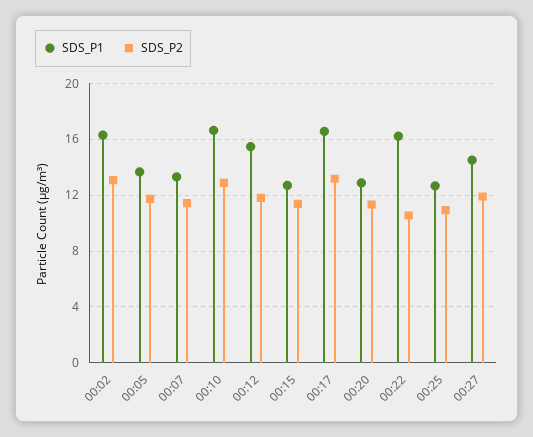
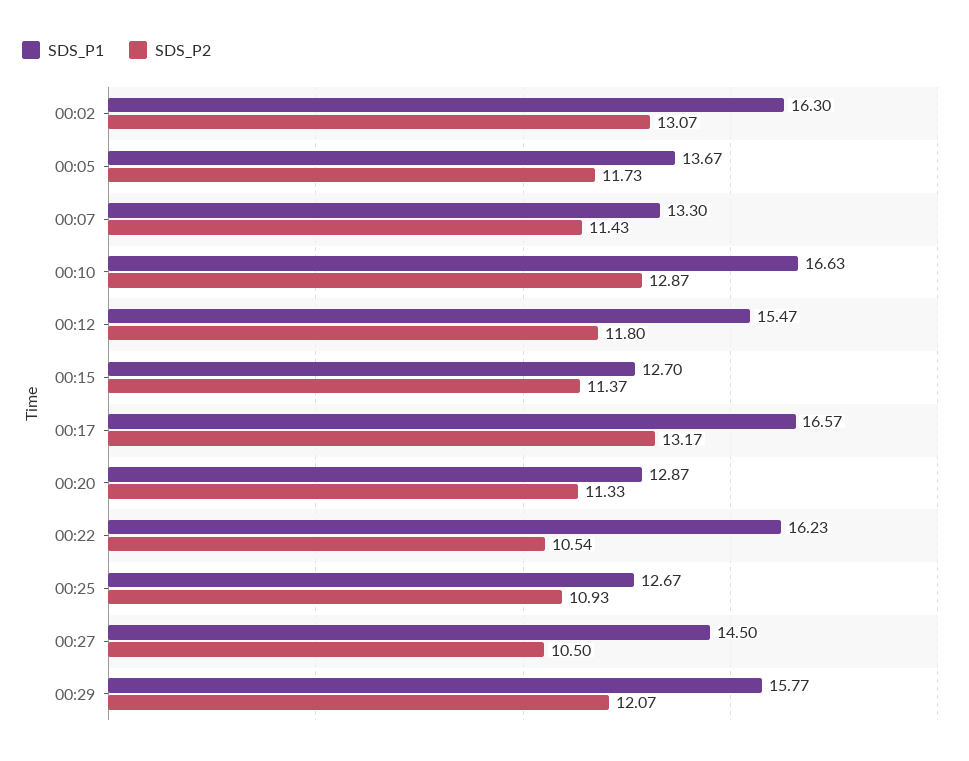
SDS_P2, 00:27: 12 -> 10.5
SDS_P1, 00:29: none -> 15.77
SDS_P2, 00:29: none -> 12.07

